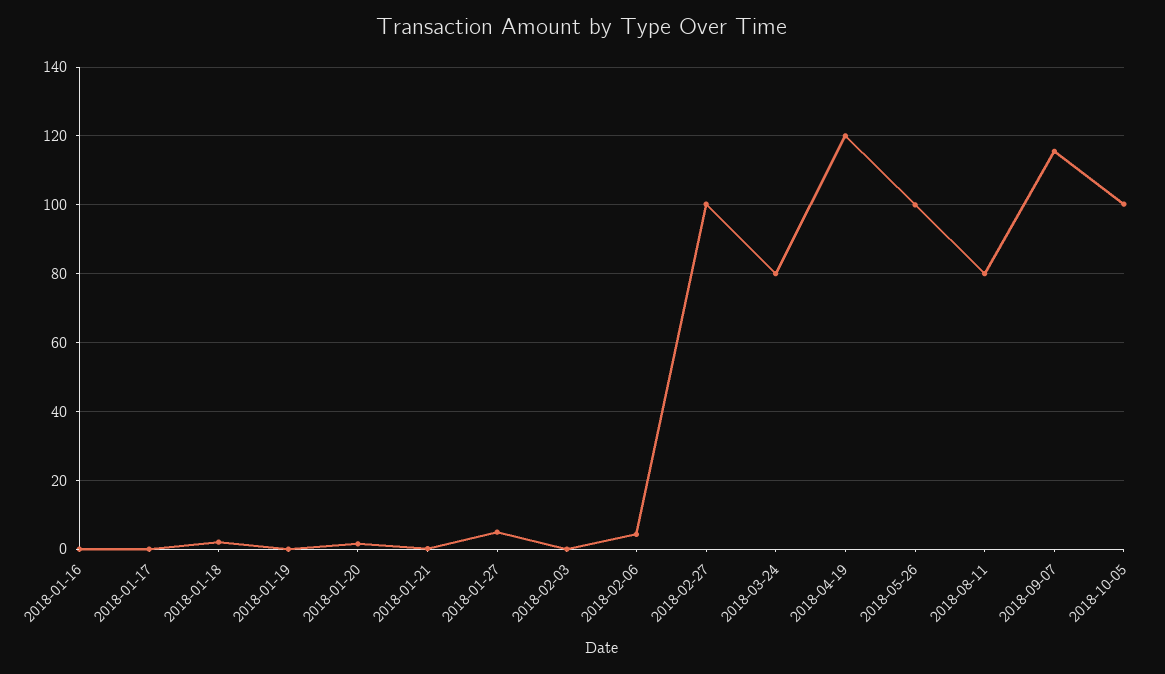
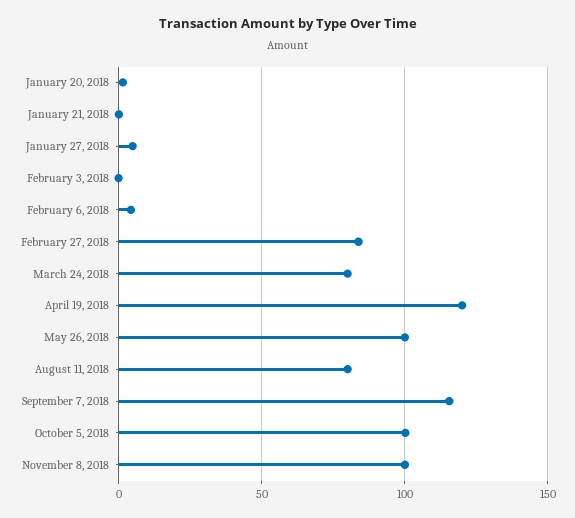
2018-01-16: 0 -> none
2018-01-17: 0 -> none
2018-01-18: 2 -> none
2018-01-19: 0 -> none
2018-02-27: 100 -> 85
November 8, 2018: none -> 100

